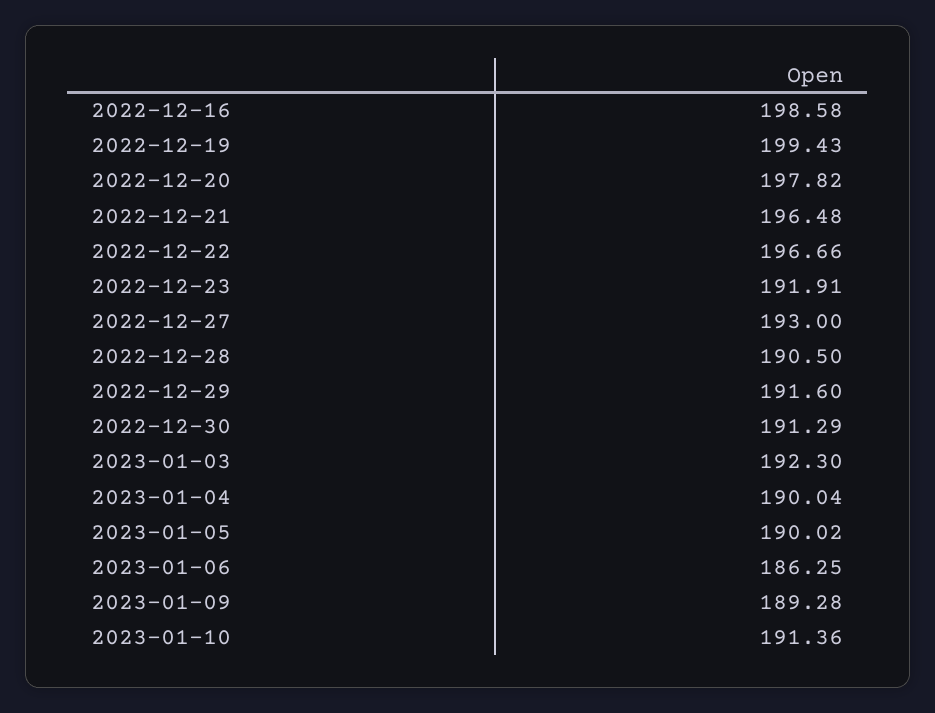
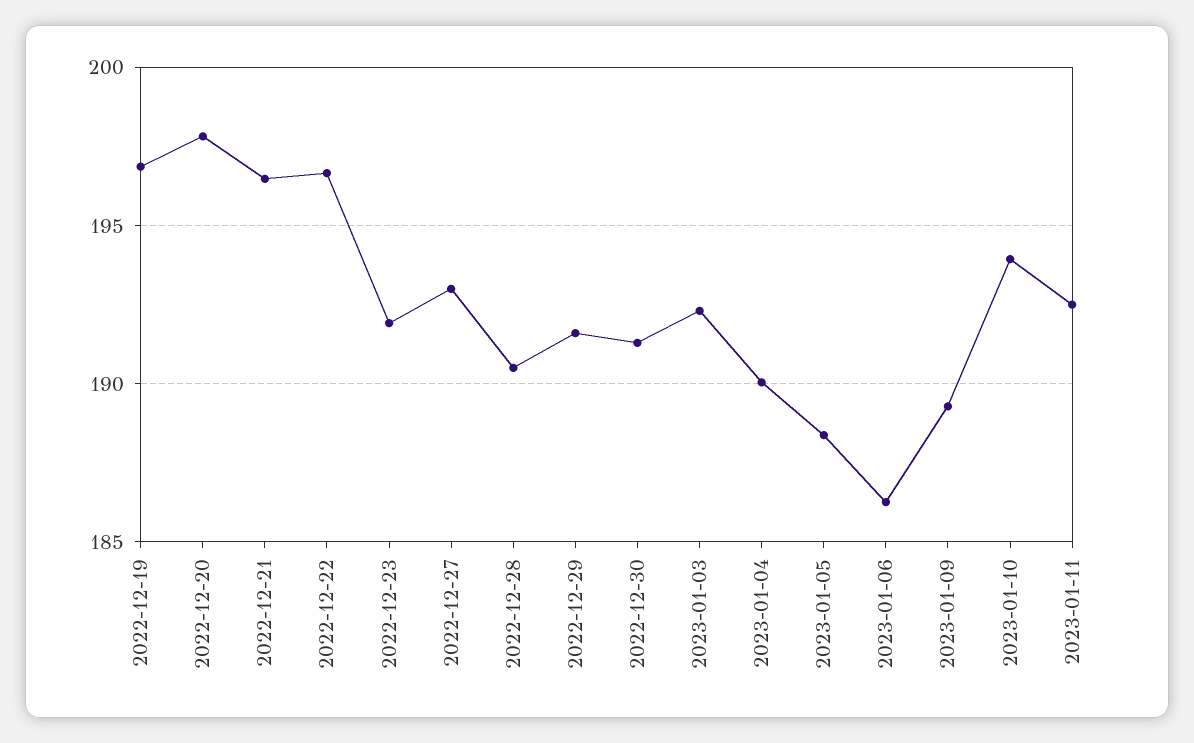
2022-12-16: 198.58 -> none
2022-12-19: 199.43 -> 197
2023-01-05: 190.02 -> 188.5
2023-01-10: 191.36 -> 194
2023-01-11: none -> 192.5

